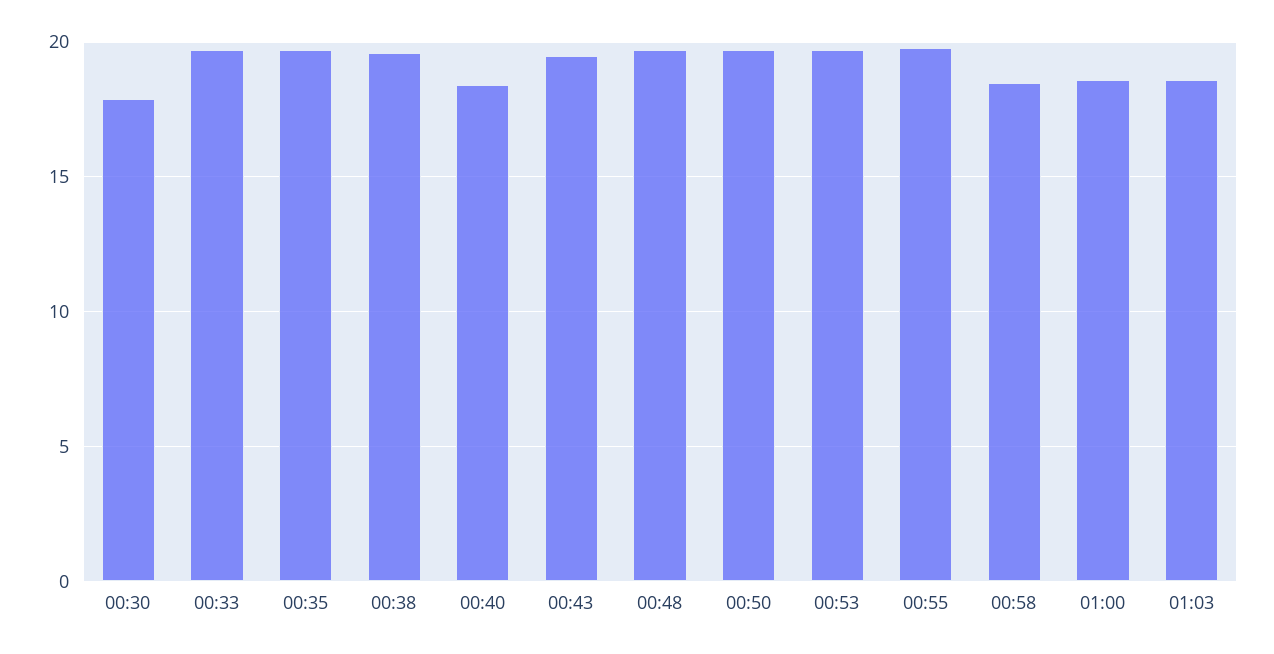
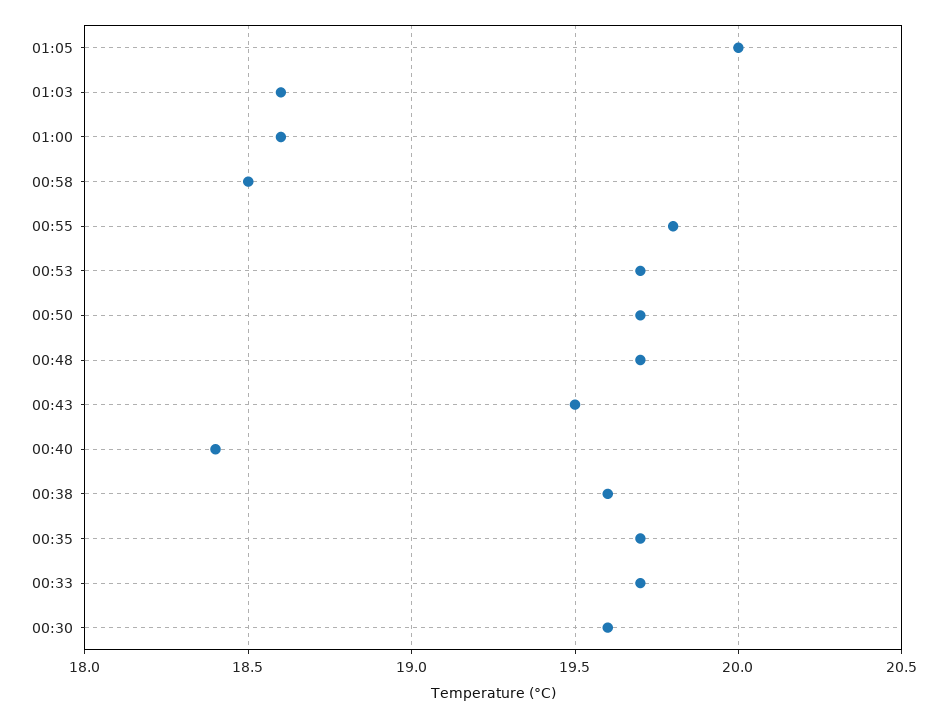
00:30: 18 -> 19.6
01:05: none -> 20

